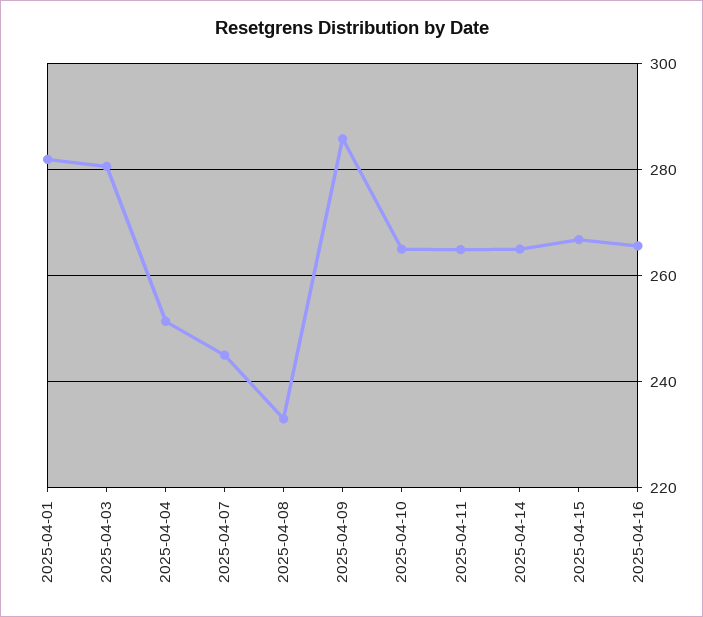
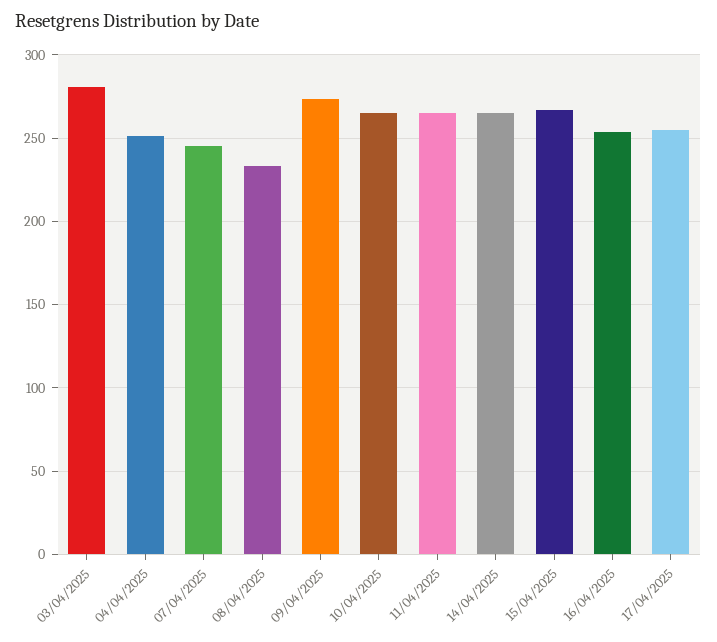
2025-04-01: 282 -> none
2025-04-09: 286 -> 275
2025-04-16: 266 -> 255
17/04/2025: none -> 255

